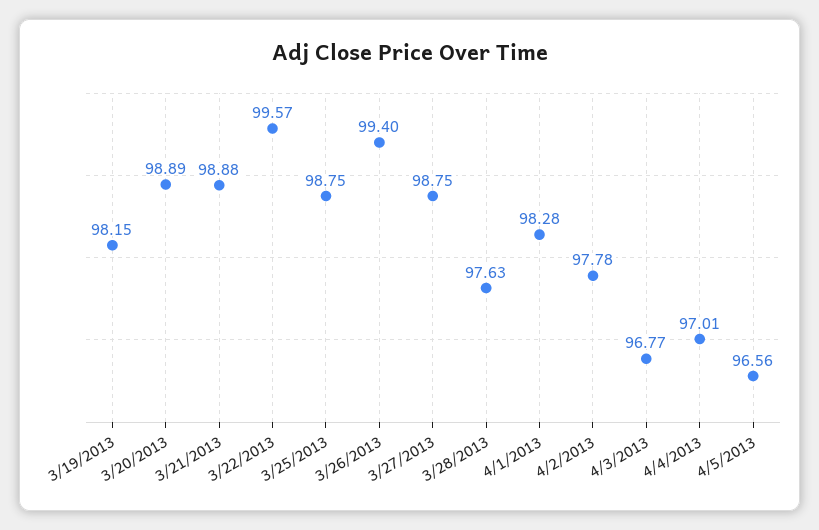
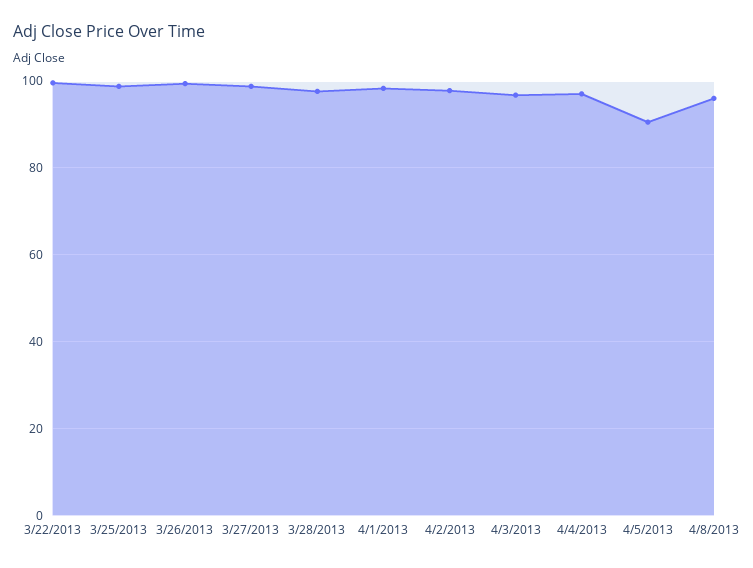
3/19/2013: 98.15 -> none
3/20/2013: 98.89 -> none
3/21/2013: 98.88 -> none
4/5/2013: 96.56 -> 90
4/8/2013: none -> 96

